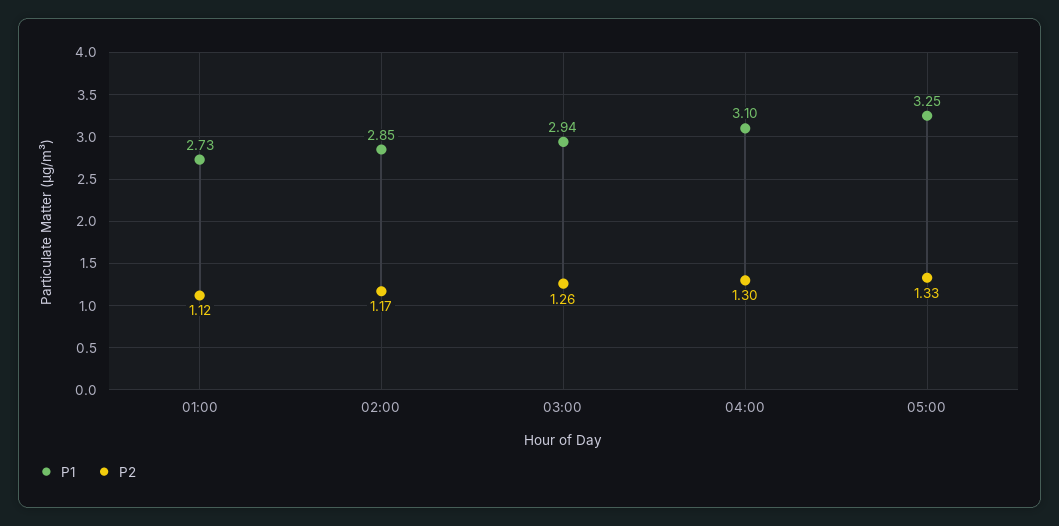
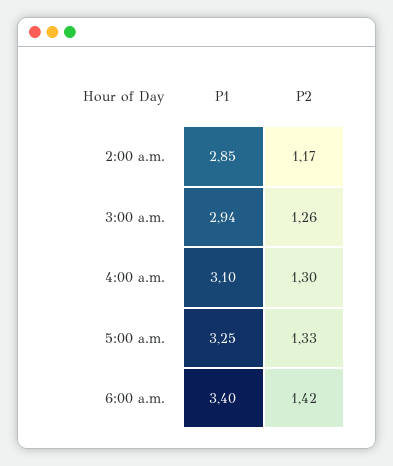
P1, 01:00: 2.73 -> none
P2, 01:00: 1.12 -> none
P1, 6:00 a.m.: none -> 3.4
P2, 6:00 a.m.: none -> 1.42

